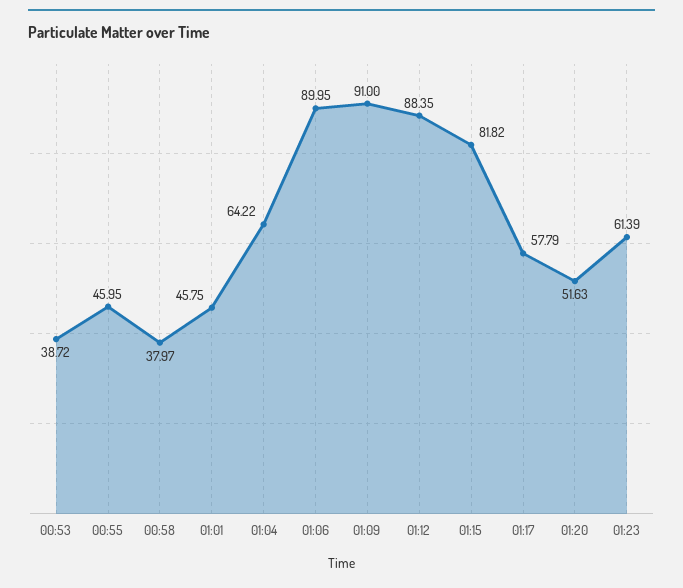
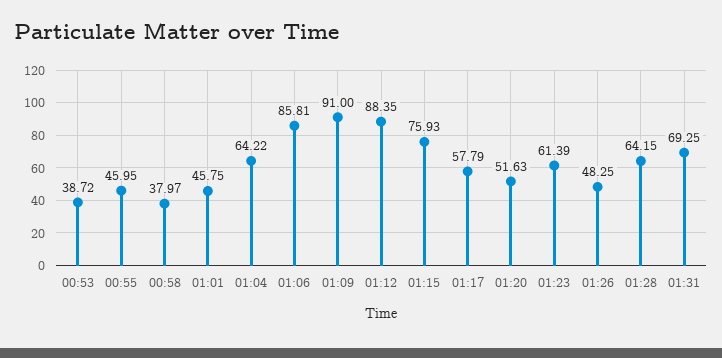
01:06: 89.95 -> 85.81
01:15: 81.82 -> 75.93
01:26: none -> 48.25
01:28: none -> 64.15
01:31: none -> 69.25

